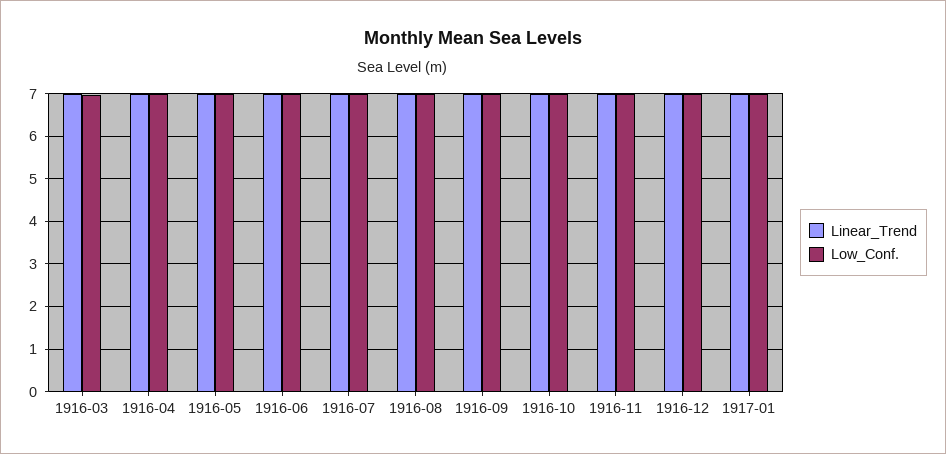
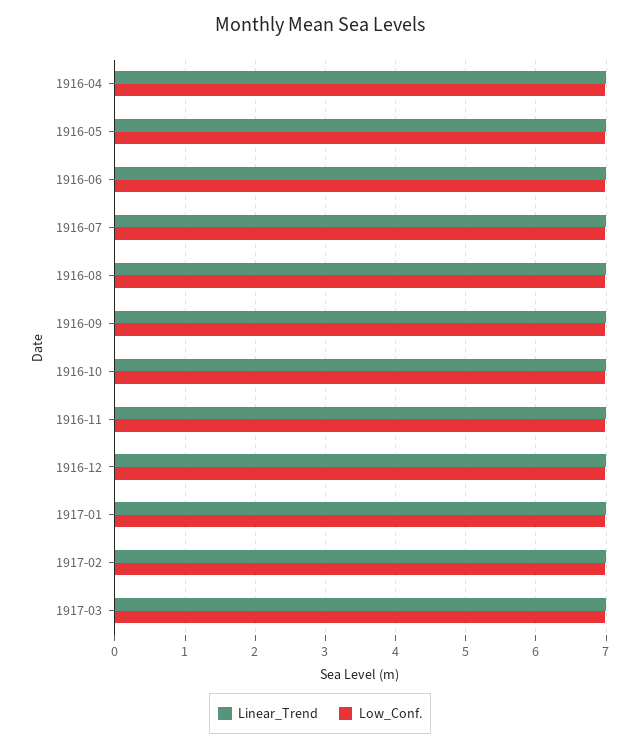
Linear_Trend, 1916-03: 7 -> none
Low_Conf., 1916-03: 7 -> none
Linear_Trend, 1917-02: none -> 7
Low_Conf., 1917-02: none -> 7
Linear_Trend, 1917-03: none -> 7
Low_Conf., 1917-03: none -> 7

